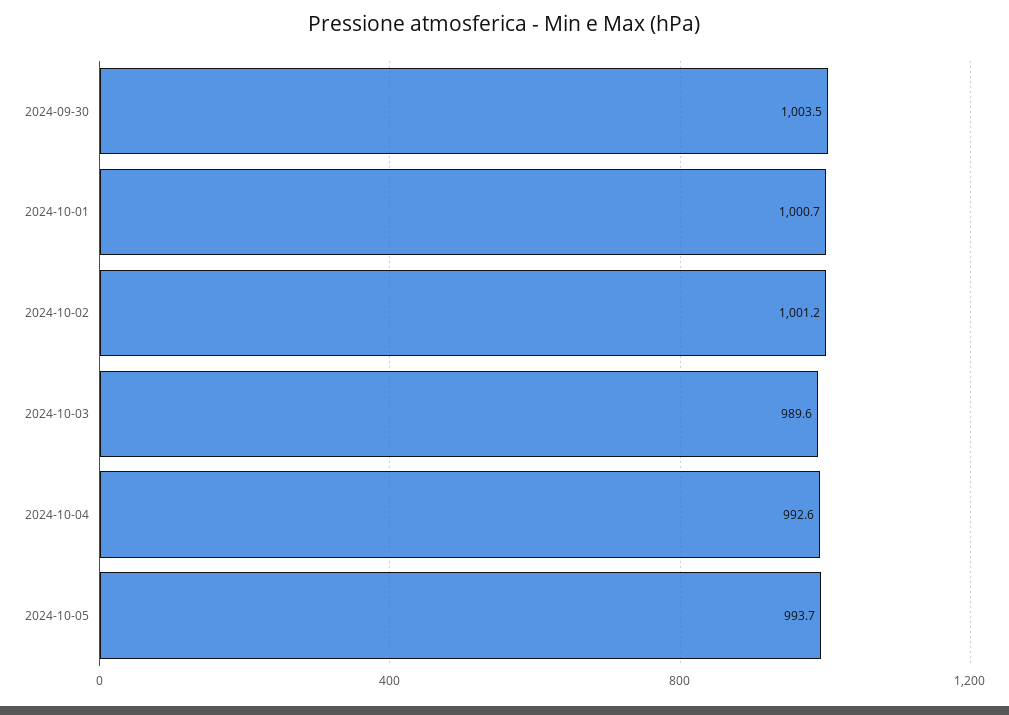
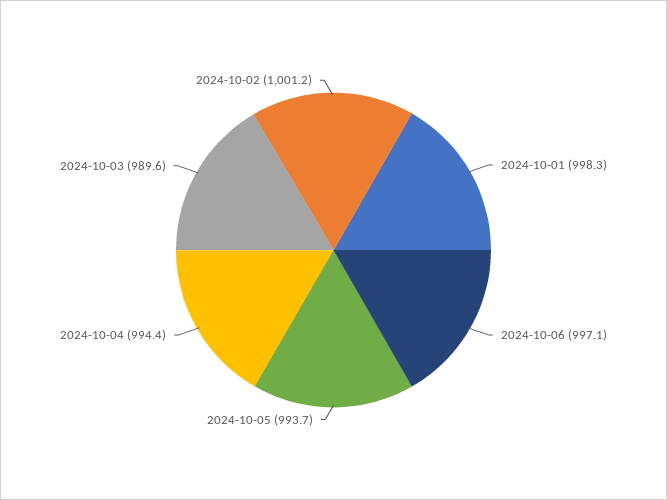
2024-09-30: 1003.5 -> none
2024-10-01: 1000.7 -> 998.3
2024-10-04: 992.6 -> 994.4
2024-10-06: none -> 997.1

